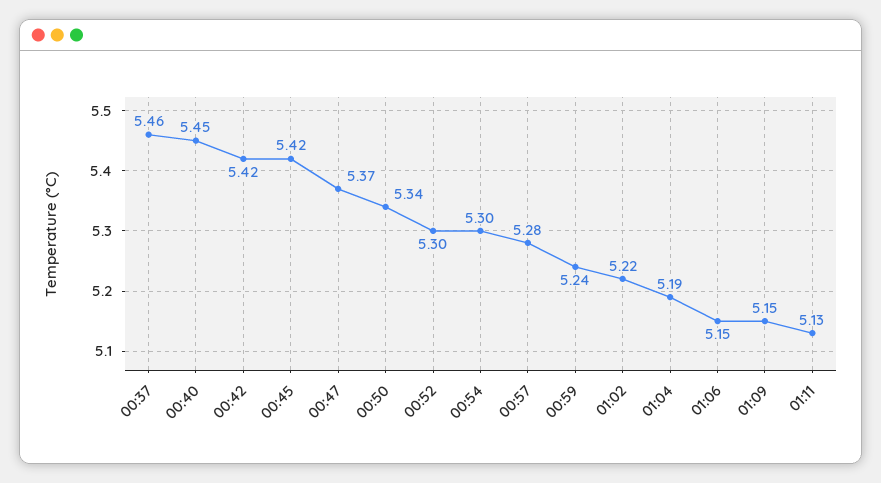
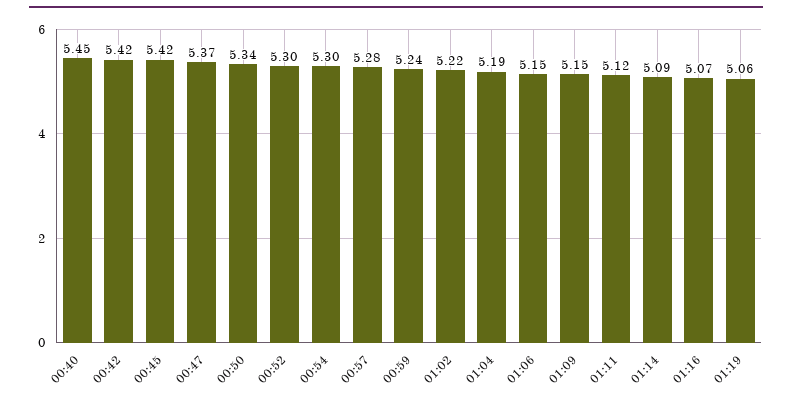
00:37: 5.46 -> none
01:11: 5.13 -> 5.12
01:14: none -> 5.09
01:16: none -> 5.07
01:19: none -> 5.06

